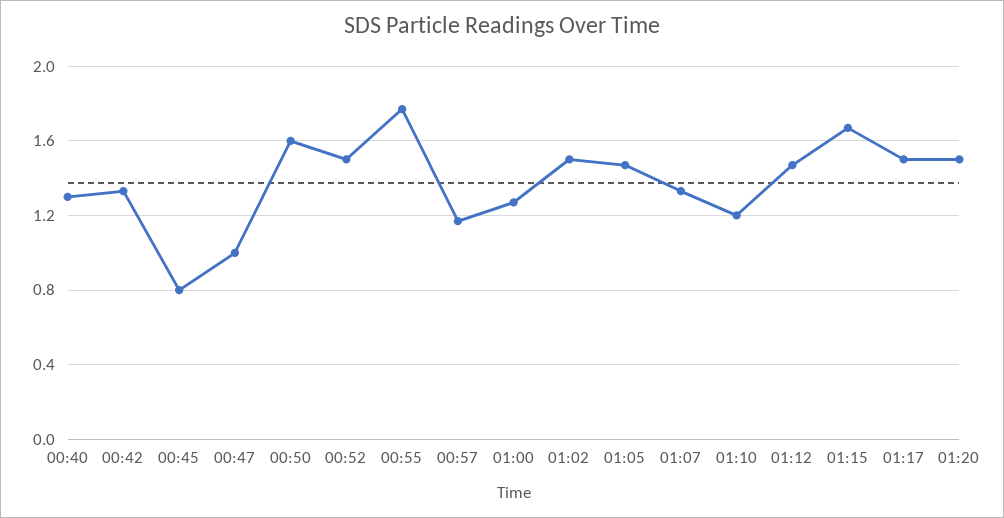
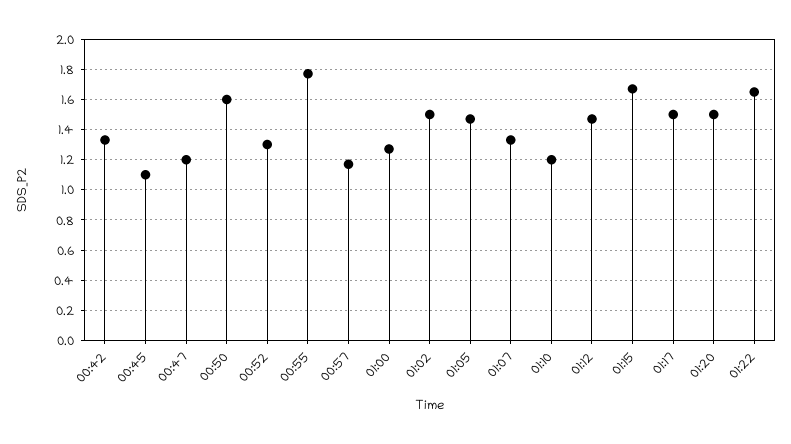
00:40: 1.3 -> none
00:45: 0.8 -> 1.1
00:47: 1 -> 1.2
00:52: 1.5 -> 1.3
01:22: none -> 1.65

